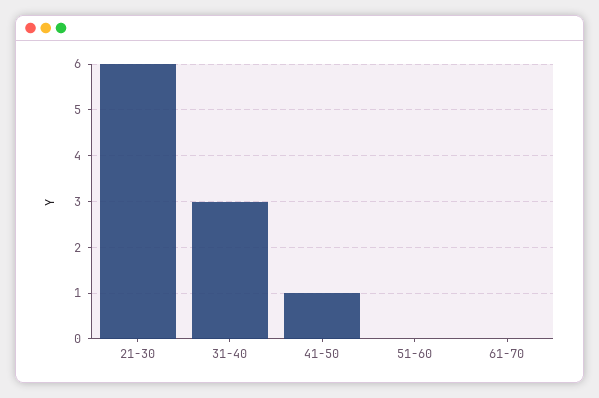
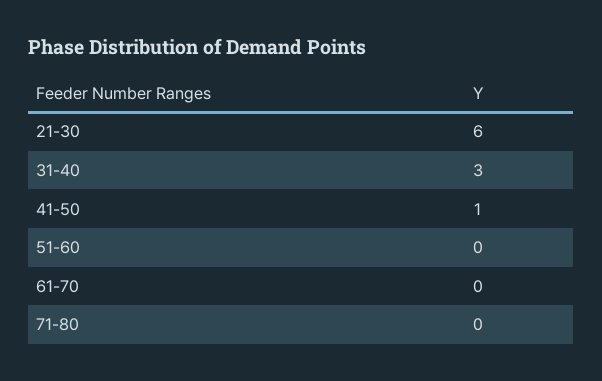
71-80: none -> 0

